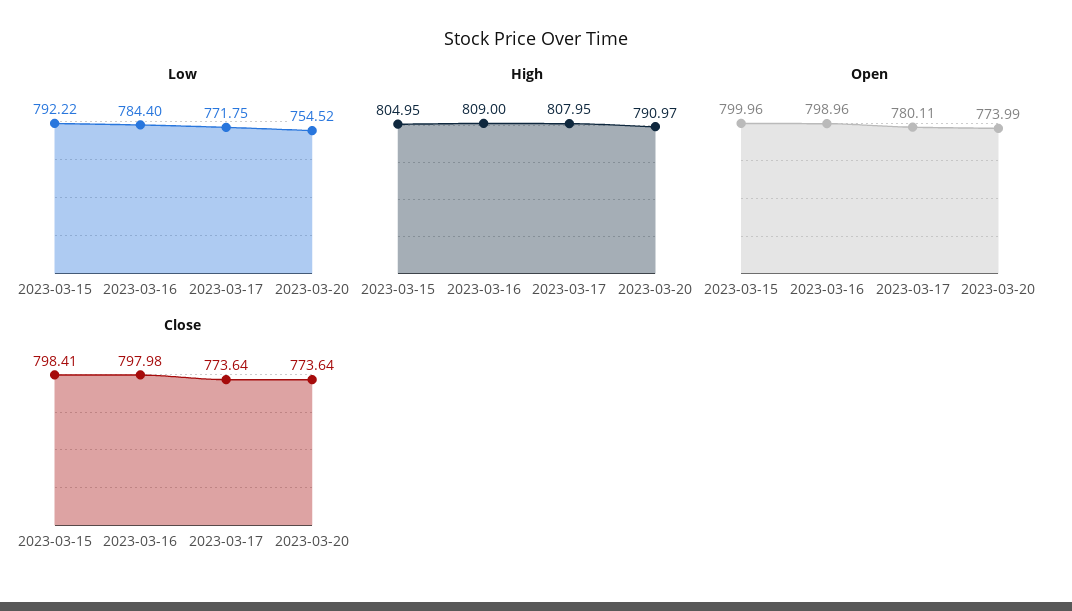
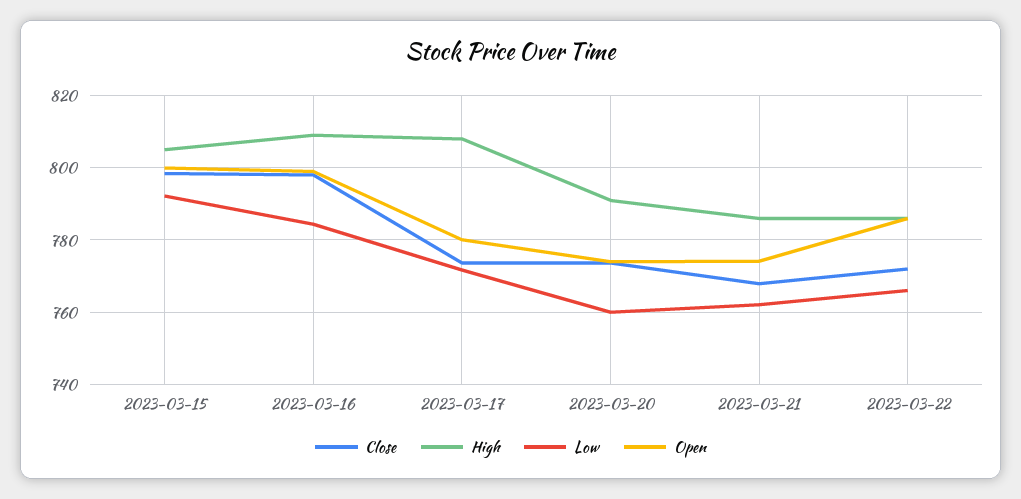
Low, 2023-03-20: 754.52 -> 760
Close, 2023-03-21: none -> 768
High, 2023-03-21: none -> 786
Low, 2023-03-21: none -> 762
Open, 2023-03-21: none -> 774
Close, 2023-03-22: none -> 772
High, 2023-03-22: none -> 786
Low, 2023-03-22: none -> 766
Open, 2023-03-22: none -> 786

